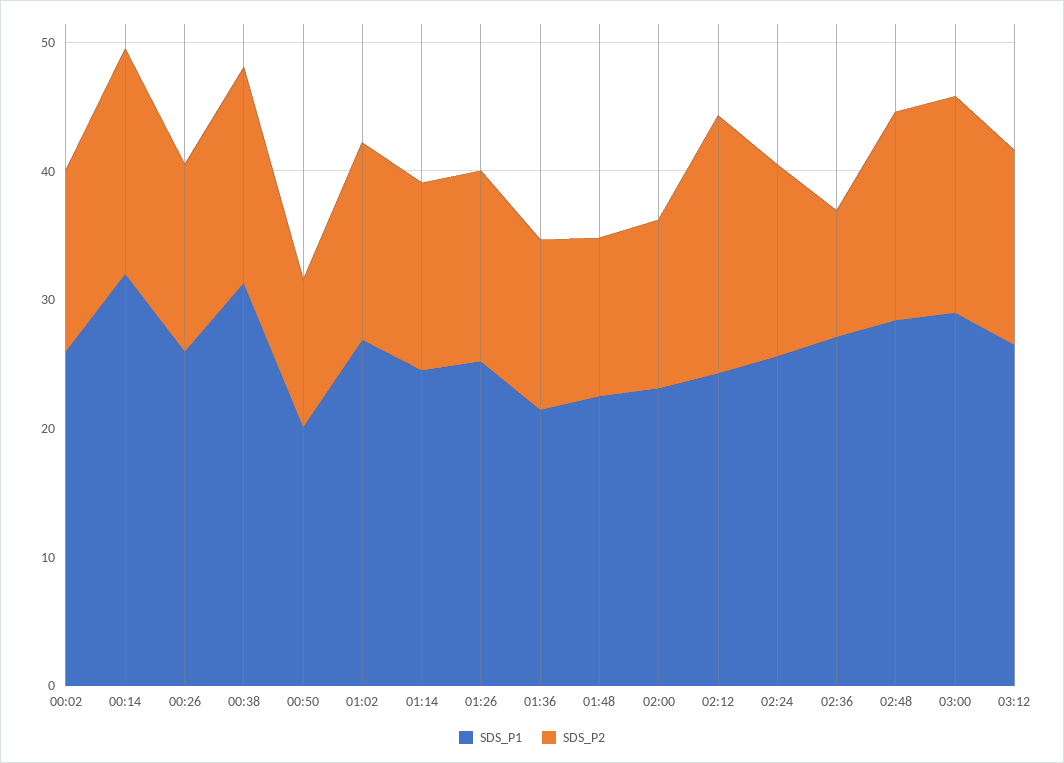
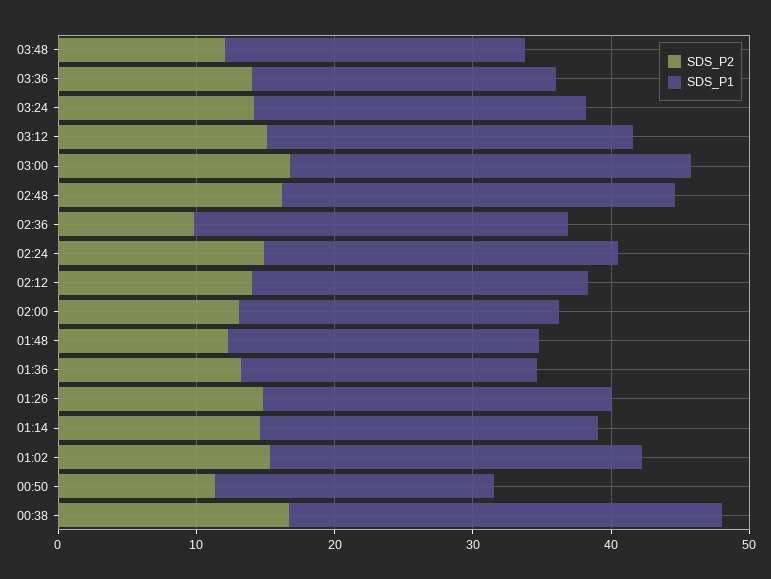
SDS_P1, 00:02: 26 -> none
SDS_P2, 00:02: 14 -> none
SDS_P1, 00:14: 32 -> none
SDS_P2, 00:14: 18 -> none
SDS_P1, 00:26: 26 -> none
SDS_P2, 00:26: 14 -> none
SDS_P2, 02:12: 20 -> 14
SDS_P2, 03:48: none -> 12
SDS_P1, 03:48: none -> 22
SDS_P2, 03:36: none -> 14
SDS_P1, 03:36: none -> 22
SDS_P2, 03:24: none -> 14
SDS_P1, 03:24: none -> 24

